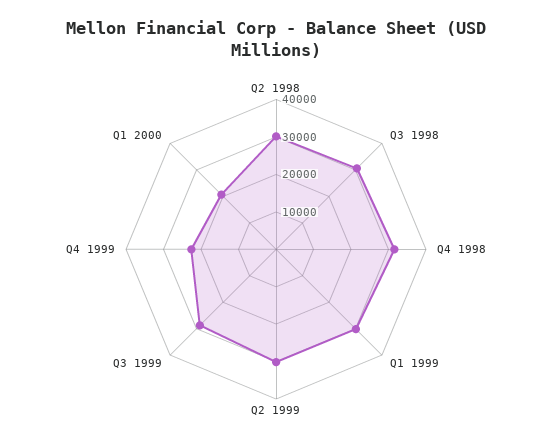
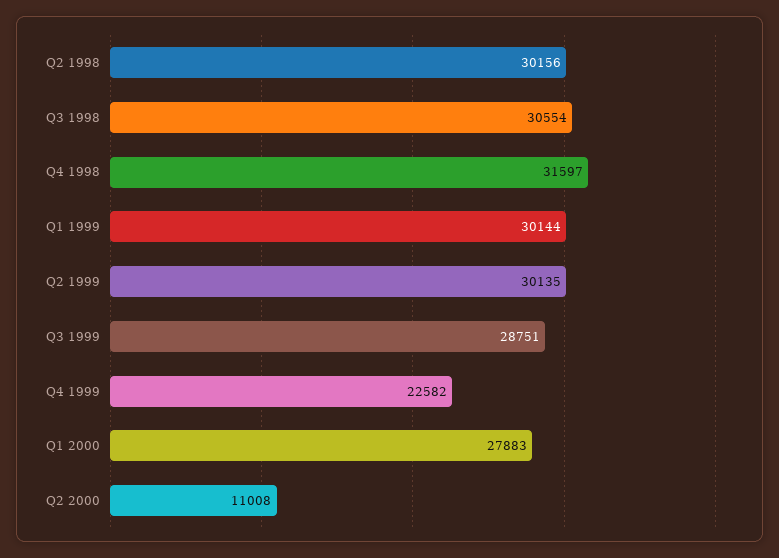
Q1 2000: 20000 -> 27883
Q2 2000: none -> 11008

